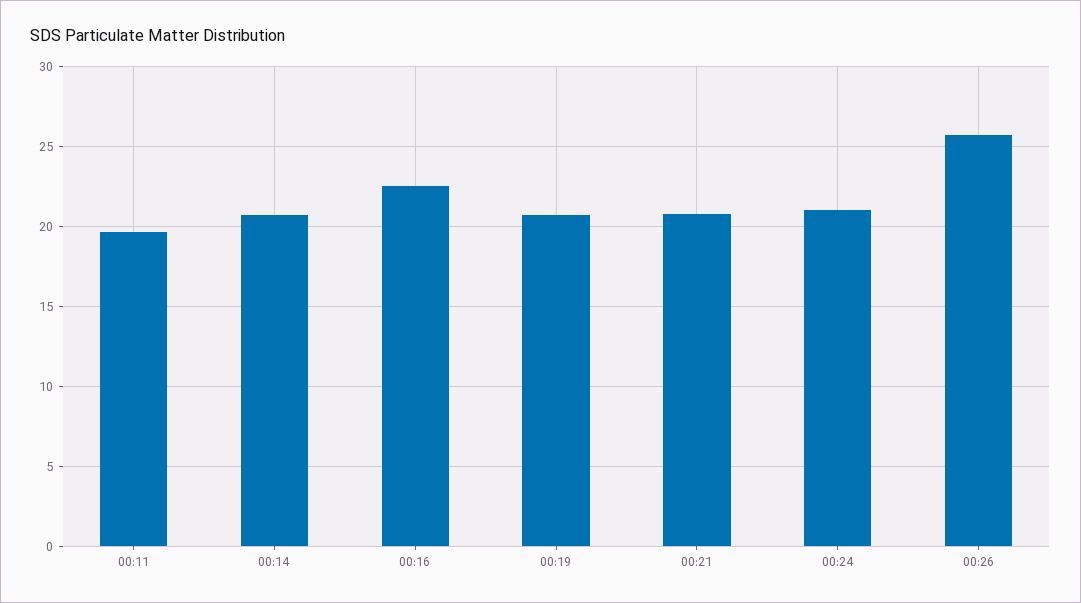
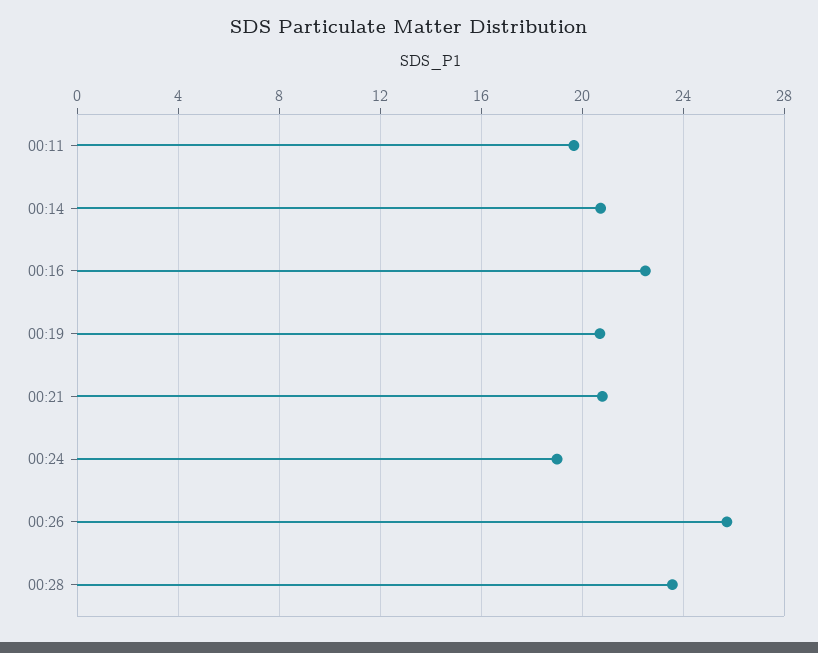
00:24: 21 -> 19
00:28: none -> 23.5

